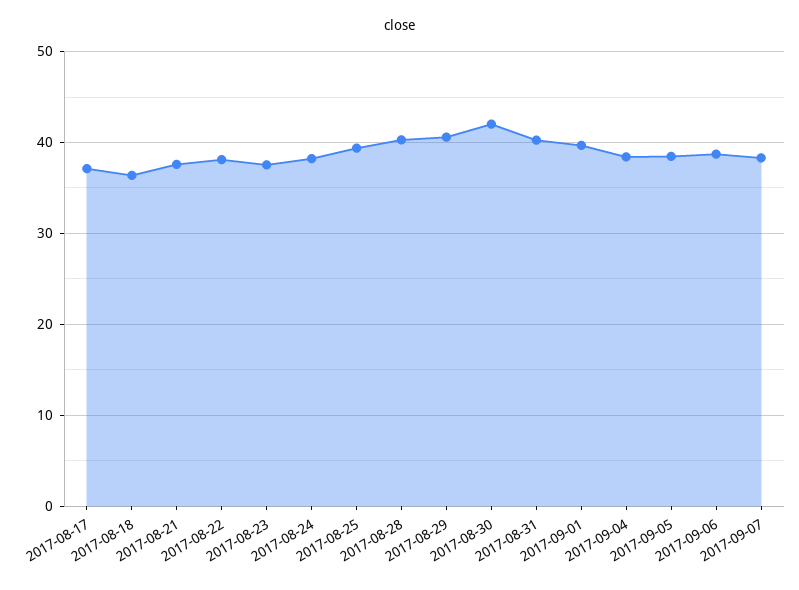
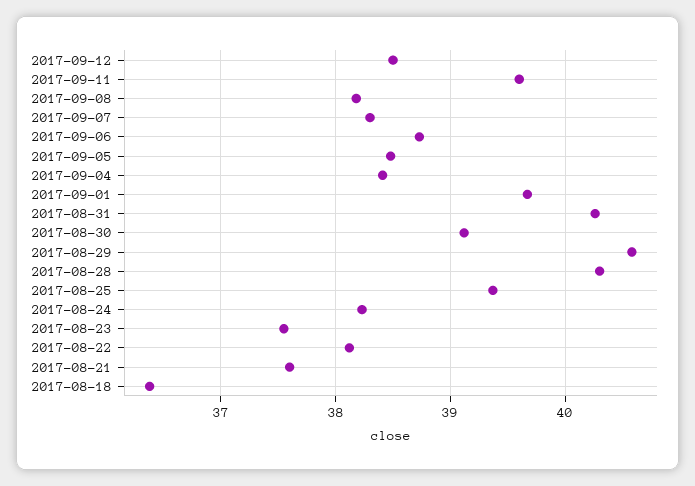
2017-08-17: 37 -> none
2017-08-30: 42 -> 39.1
2017-09-12: none -> 38.5
2017-09-11: none -> 39.6
2017-09-08: none -> 38.2

